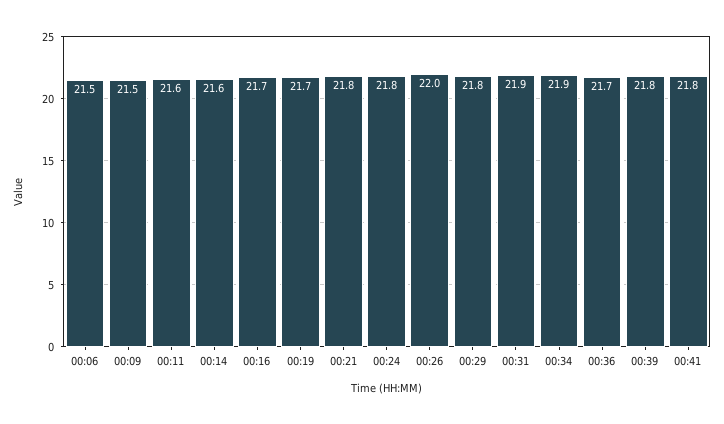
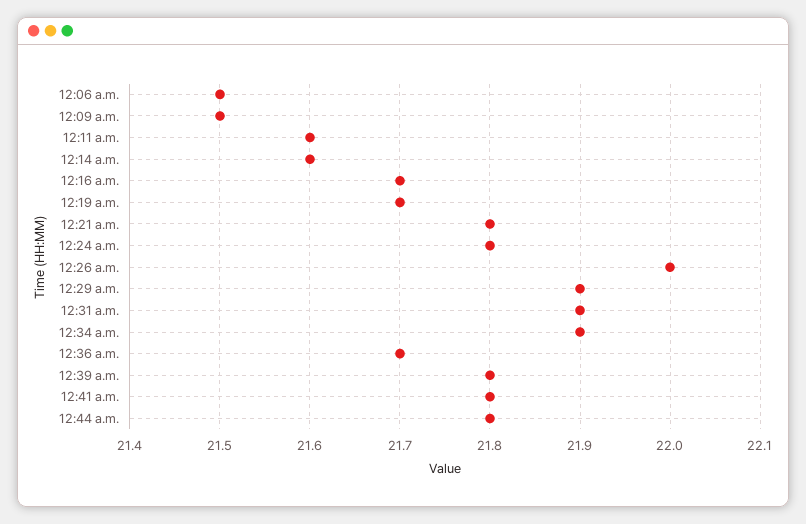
00:29: 21.8 -> 21.9
12:44 a.m.: none -> 21.8

